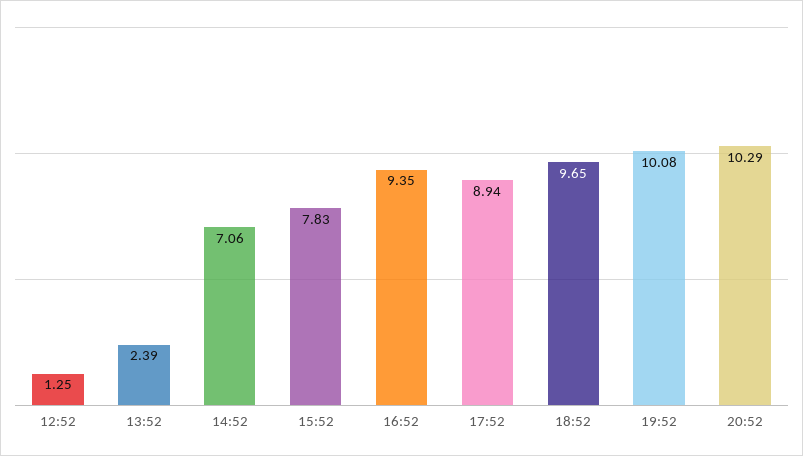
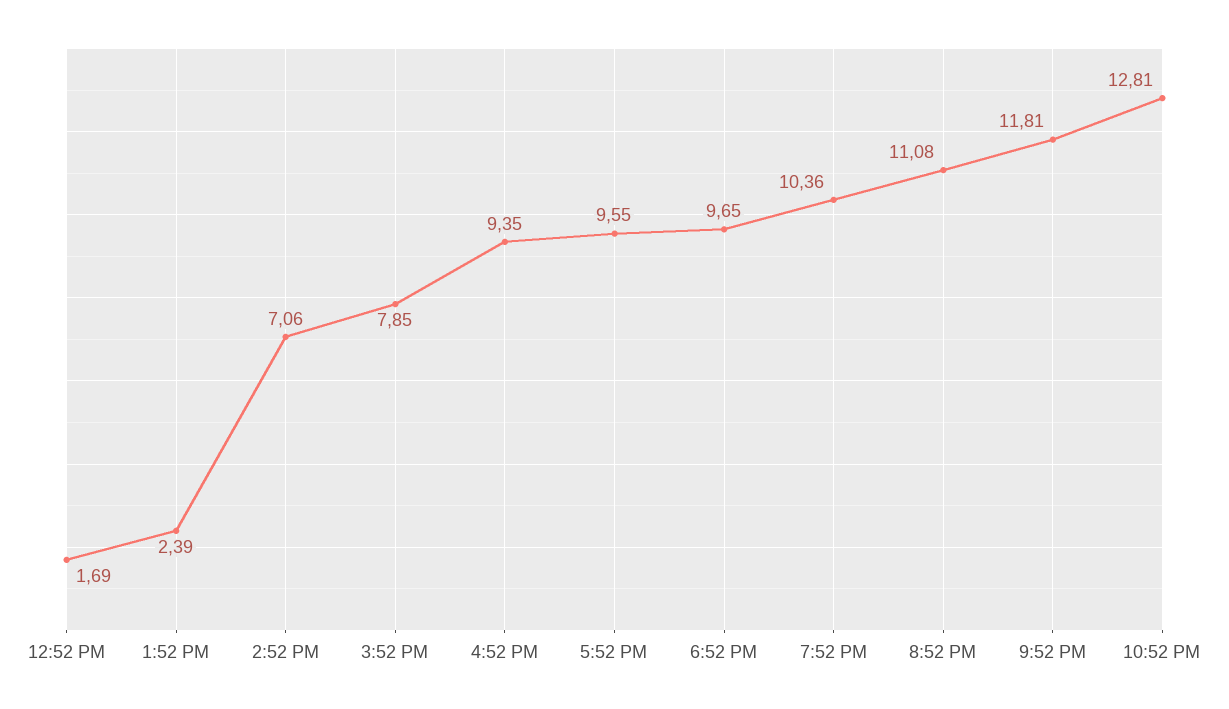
12:52: 1.25 -> 1.69
15:52: 7.83 -> 7.85
17:52: 8.94 -> 9.55
19:52: 10.08 -> 10.36
20:52: 10.29 -> 11.08
9:52 PM: none -> 11.81
10:52 PM: none -> 12.81

